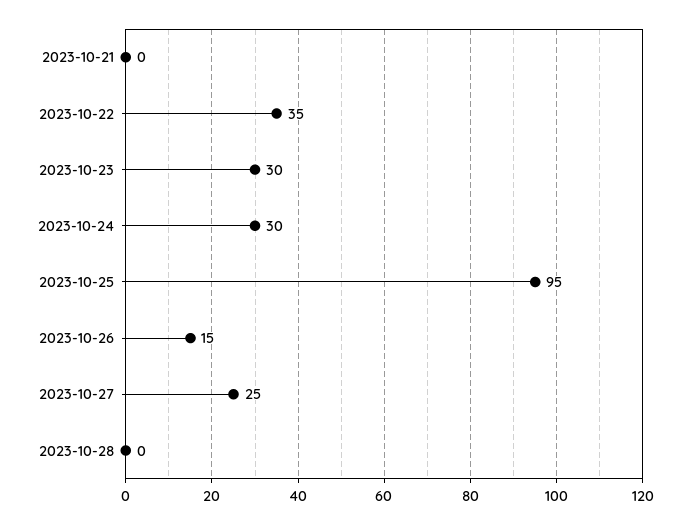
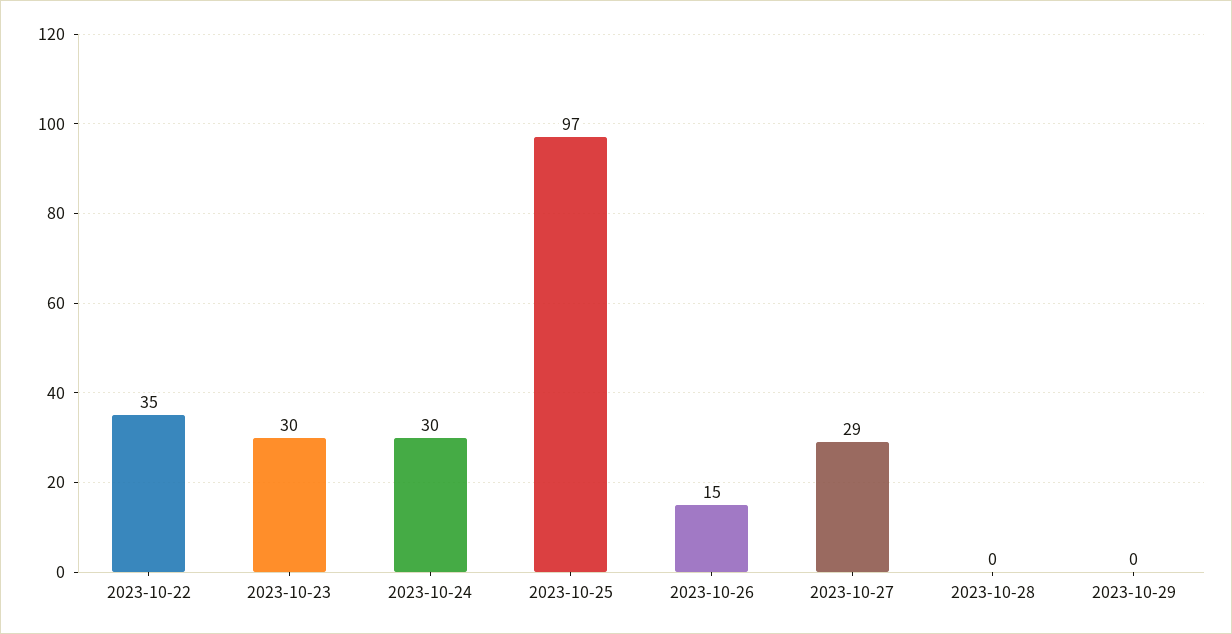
2023-10-21: 0 -> none
2023-10-25: 95 -> 97
2023-10-27: 25 -> 29
2023-10-29: none -> 0

